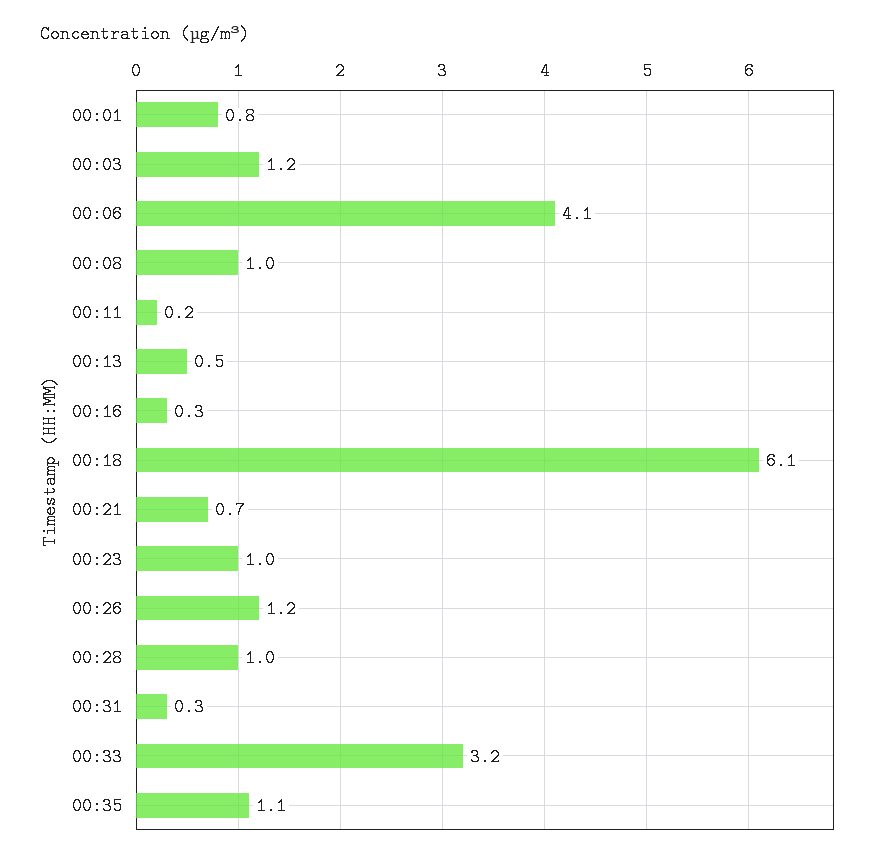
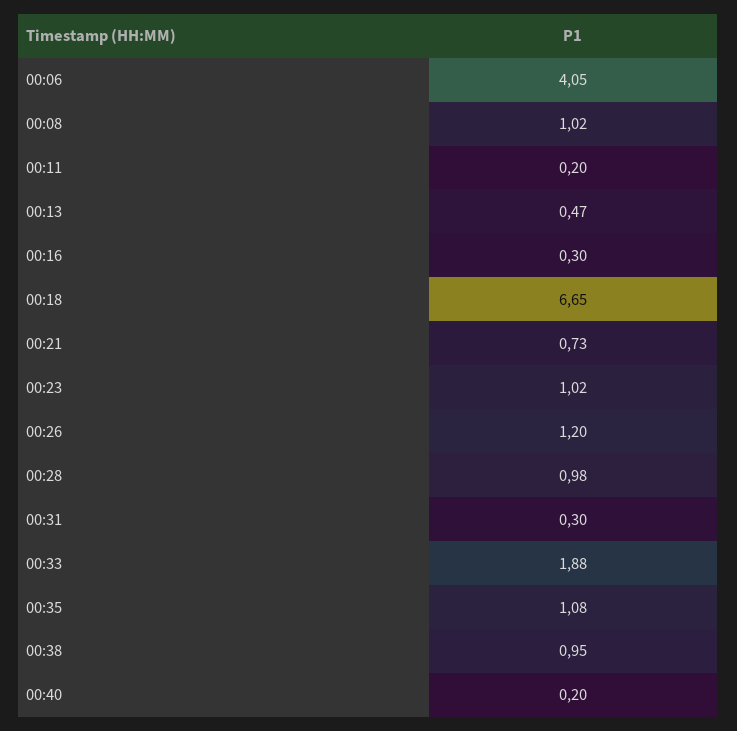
00:01: 0.8 -> none
00:03: 1.2 -> none
00:18: 6.1 -> 6.65
00:33: 3.2 -> 1.88
00:38: none -> 0.95
00:40: none -> 0.2

